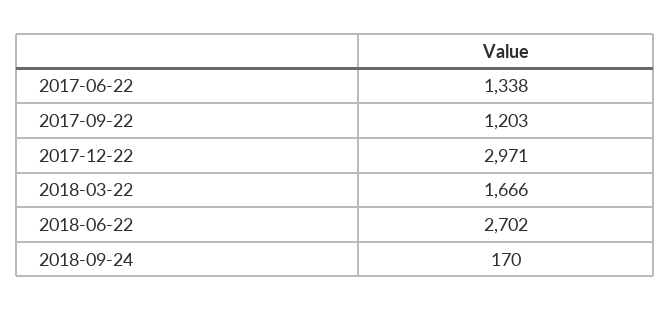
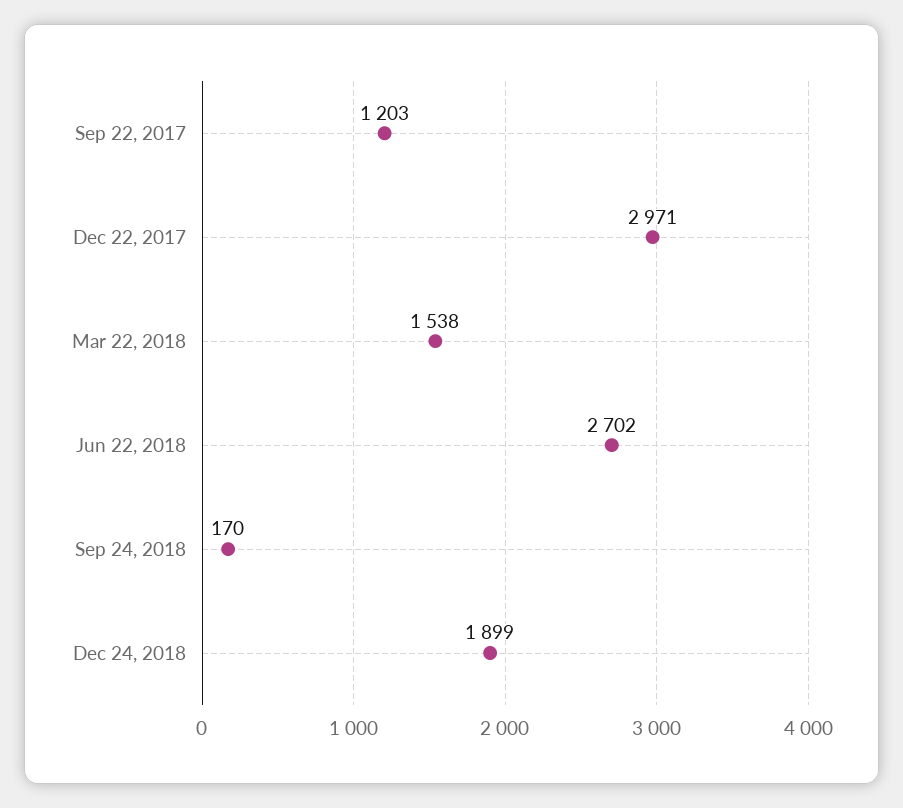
2017-06-22: 1338 -> none
2018-03-22: 1666 -> 1538
Dec 24, 2018: none -> 1899

